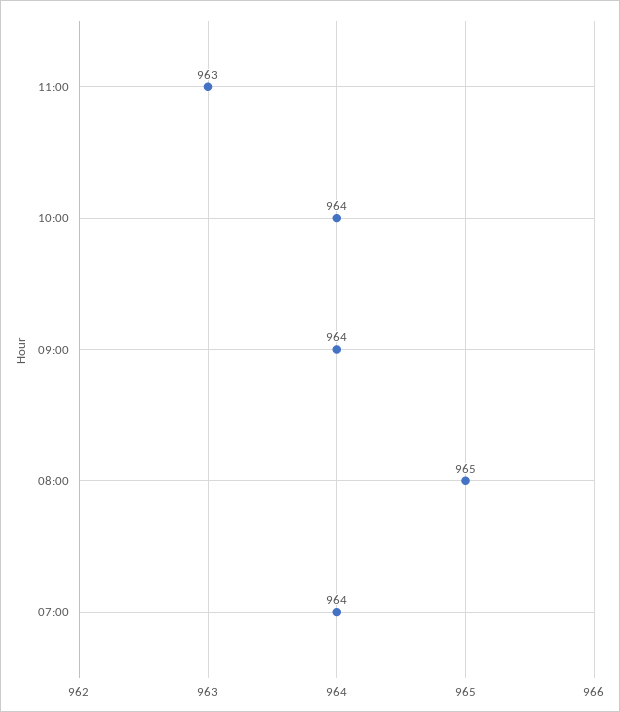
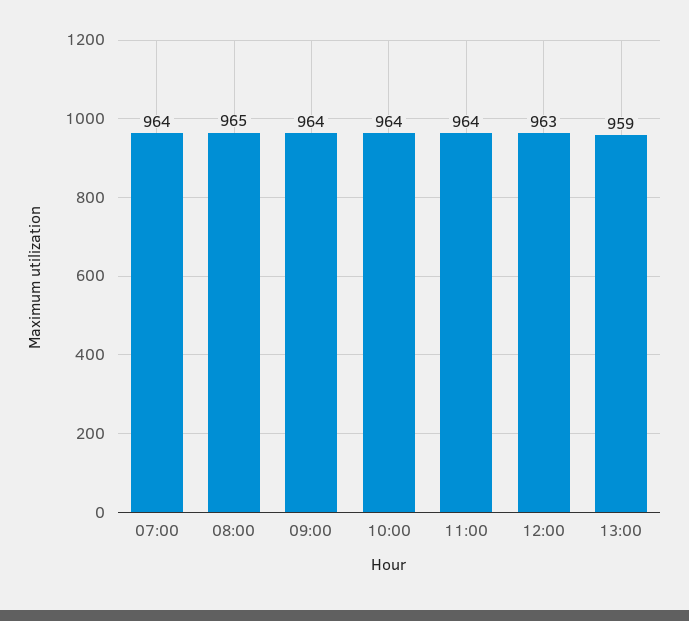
11:00: 963 -> 964
12:00: none -> 963
13:00: none -> 959

